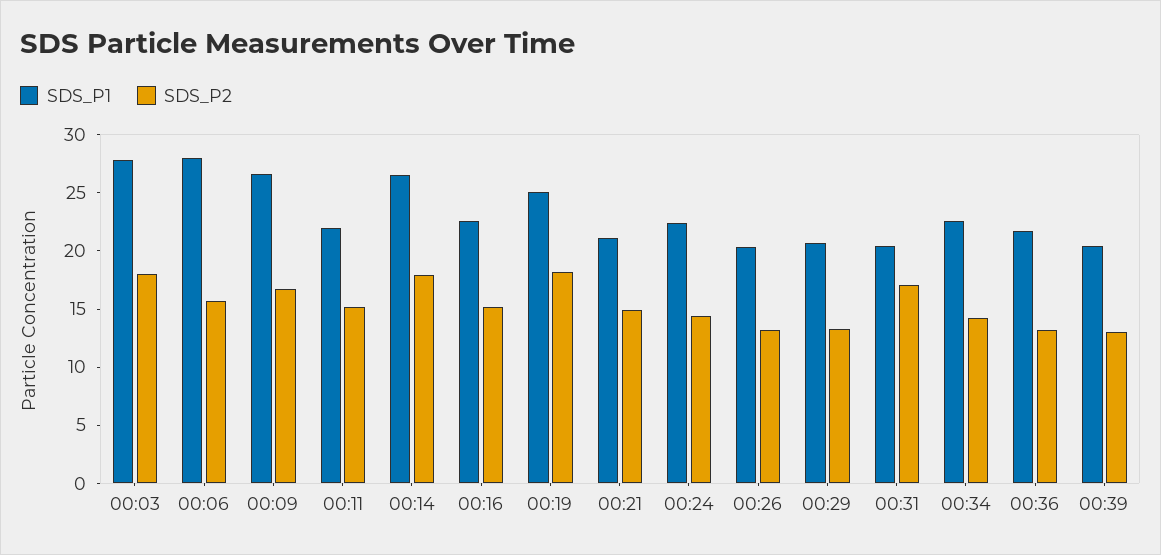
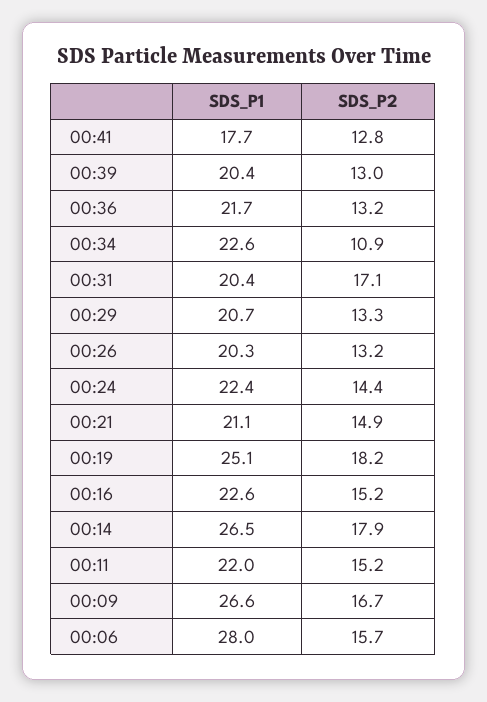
SDS_P1, 00:03: 28 -> none
SDS_P2, 00:03: 18 -> none
SDS_P2, 00:34: 14 -> 10.9
SDS_P1, 00:41: none -> 17.7
SDS_P2, 00:41: none -> 12.8

